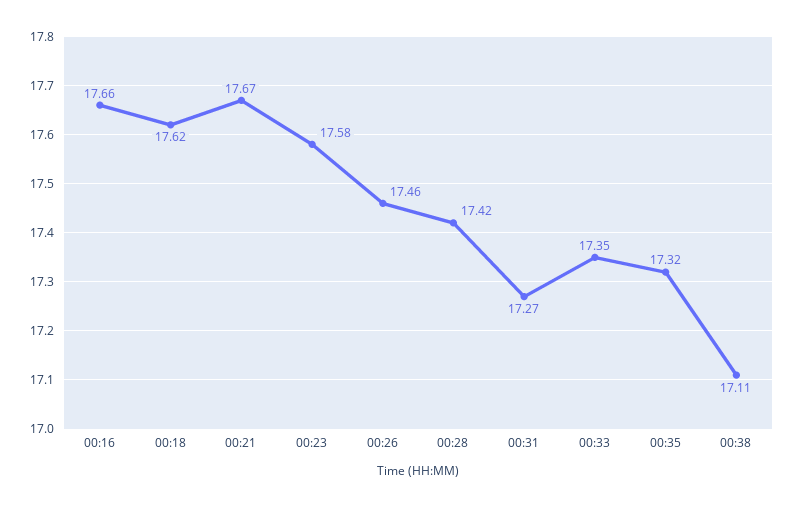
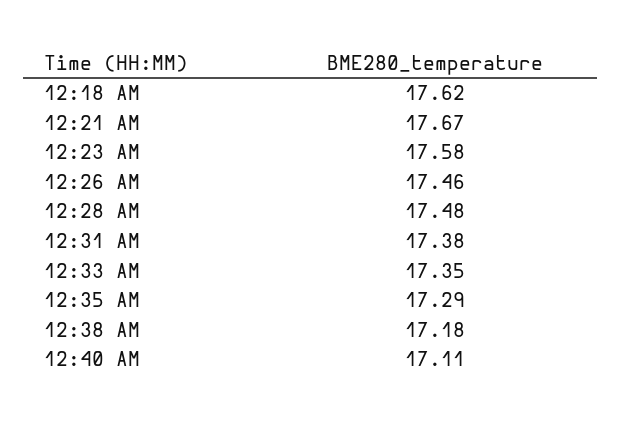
00:16: 17.66 -> none
00:28: 17.42 -> 17.48
00:31: 17.27 -> 17.38
00:35: 17.32 -> 17.29
00:38: 17.11 -> 17.18
12:40 AM: none -> 17.11

